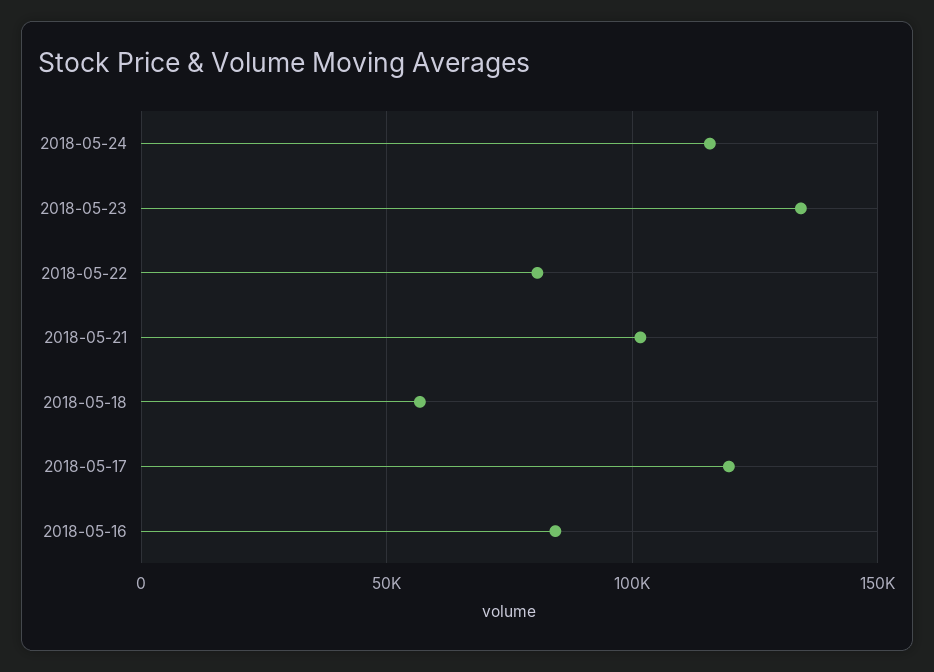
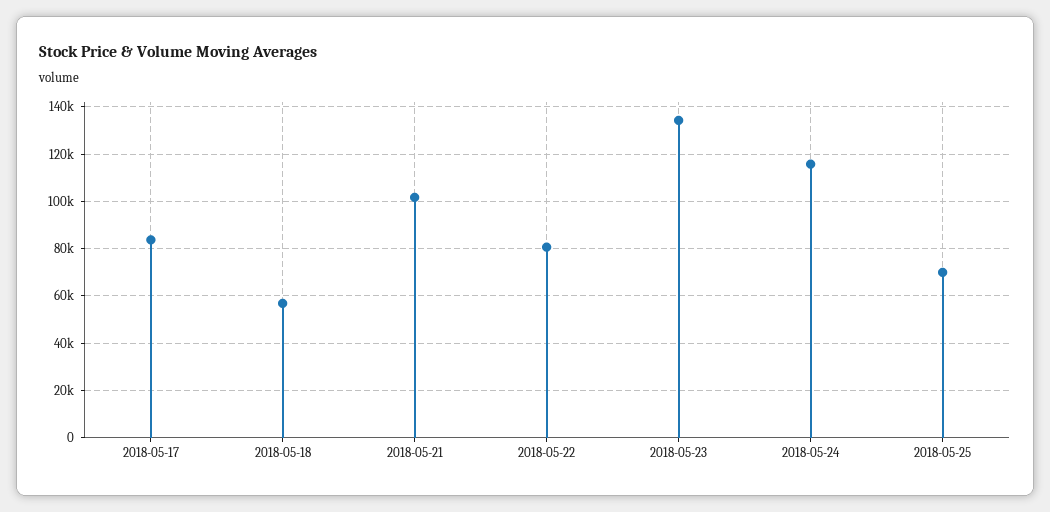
2018-05-17: 120000 -> 85000
2018-05-16: 85000 -> none
2018-05-25: none -> 70000

